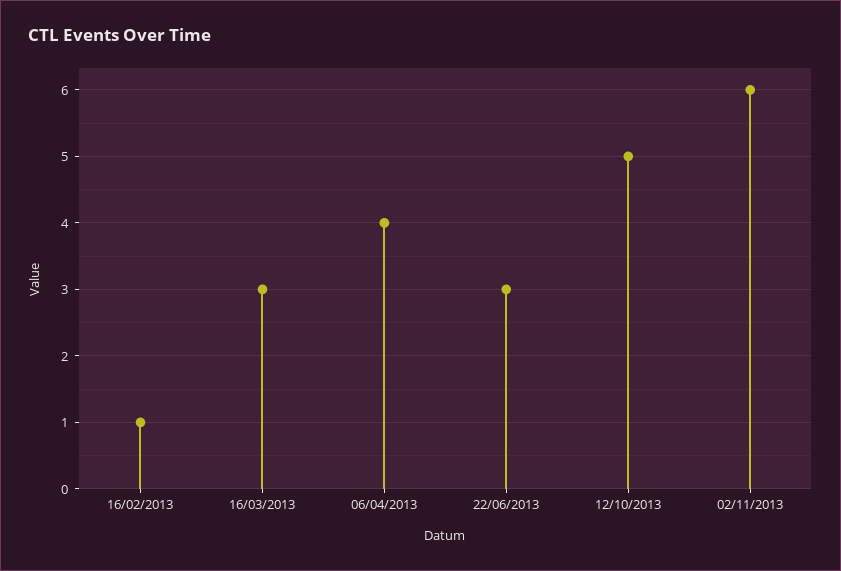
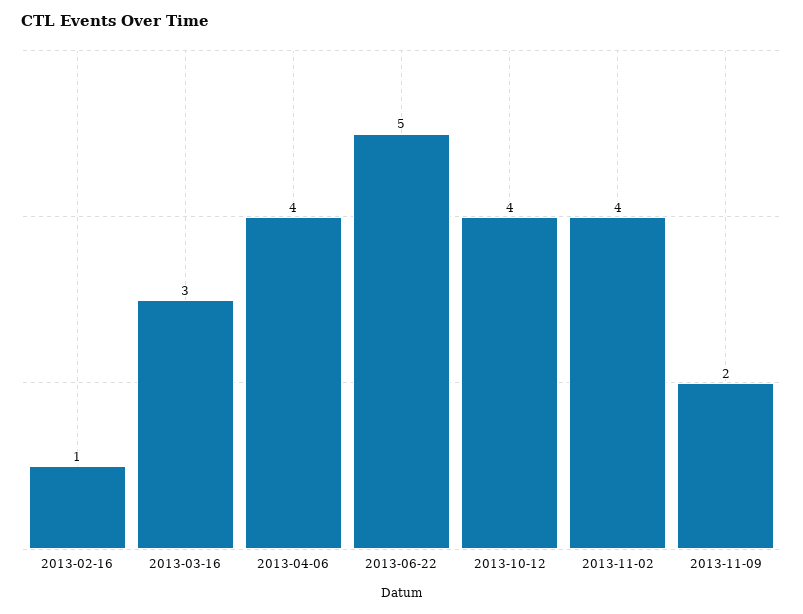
22/06/2013: 3 -> 5
12/10/2013: 5 -> 4
02/11/2013: 6 -> 4
2013-11-09: none -> 2

